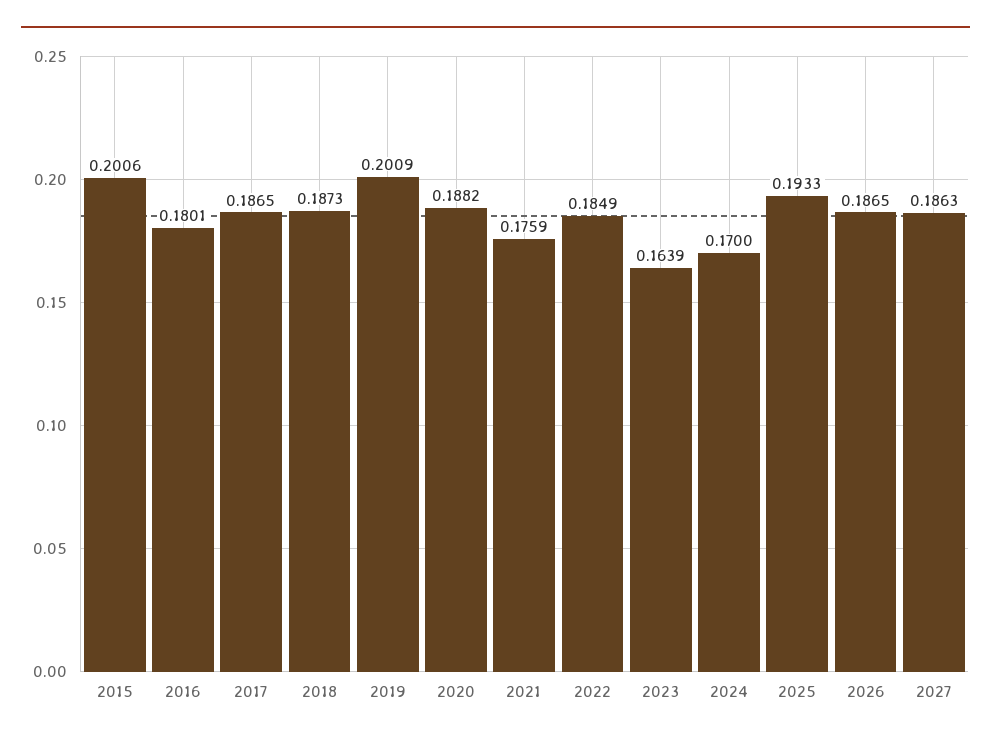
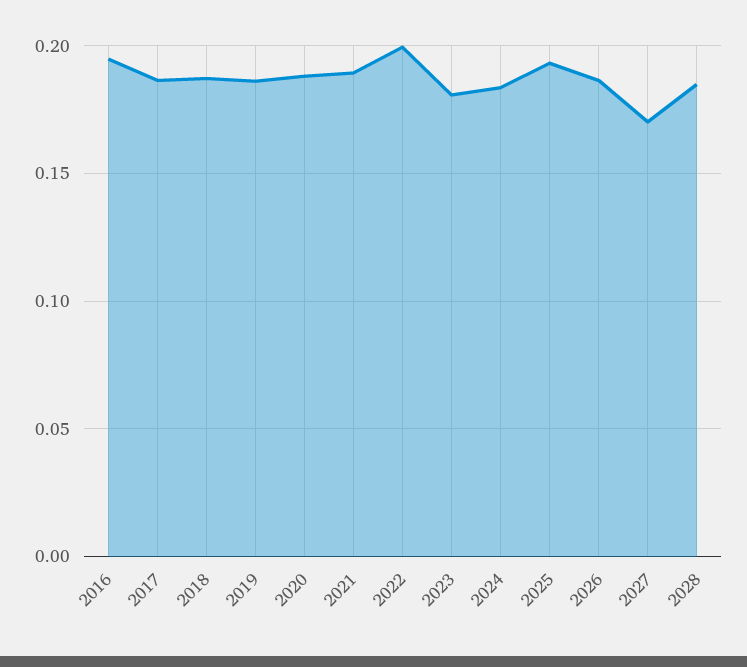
2015: 0.2006 -> none
2016: 0.1801 -> 0.195
2019: 0.2009 -> 0.185
2021: 0.1759 -> 0.19
2022: 0.1849 -> 0.2
2023: 0.1639 -> 0.18
2024: 0.17 -> 0.185
2027: 0.1863 -> 0.17
2028: none -> 0.185

